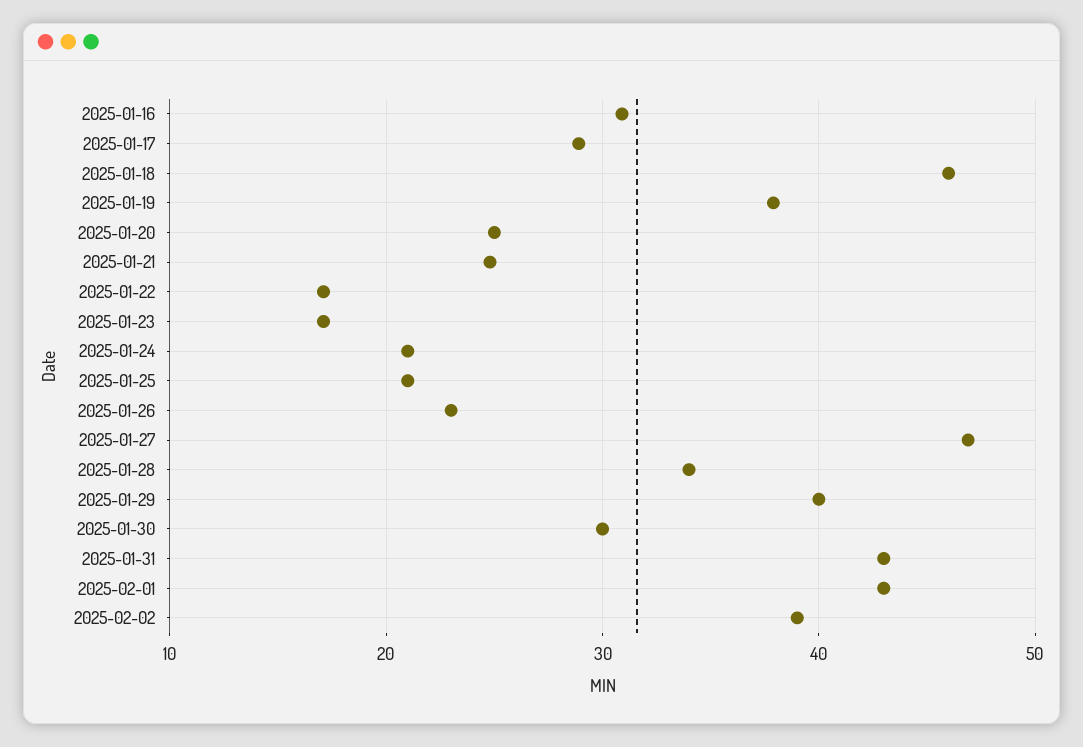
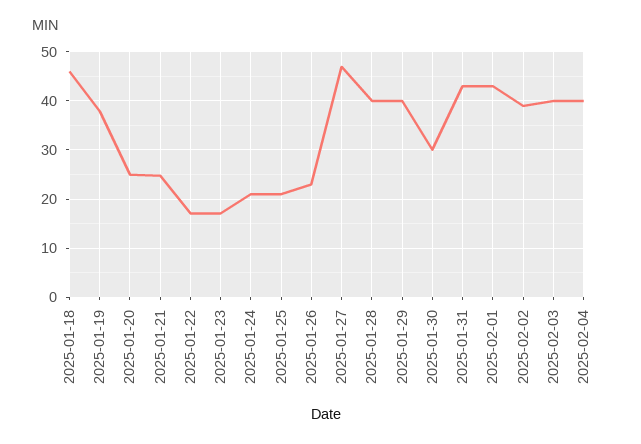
2025-01-16: 31 -> none
2025-01-17: 29 -> none
2025-01-28: 34 -> 40
2025-02-03: none -> 40
2025-02-04: none -> 40

